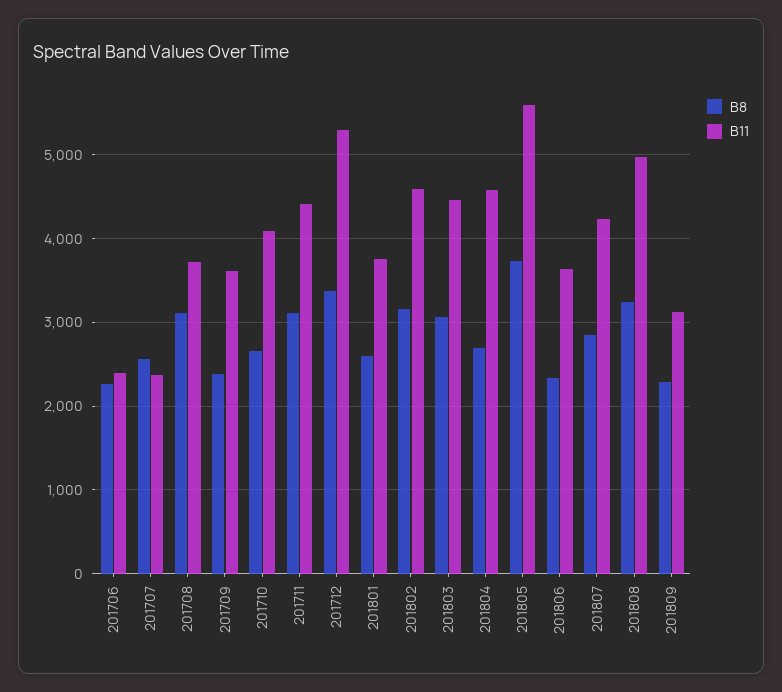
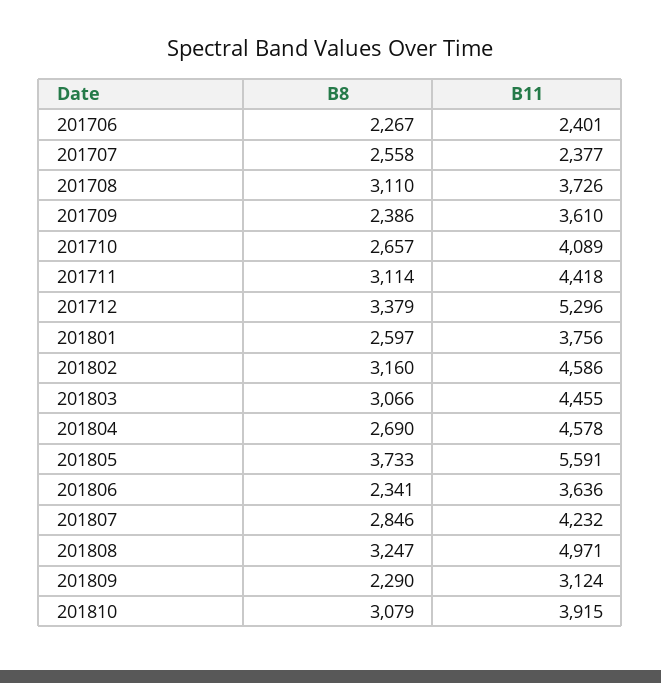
B8, 201810: none -> 3079
B11, 201810: none -> 3915

